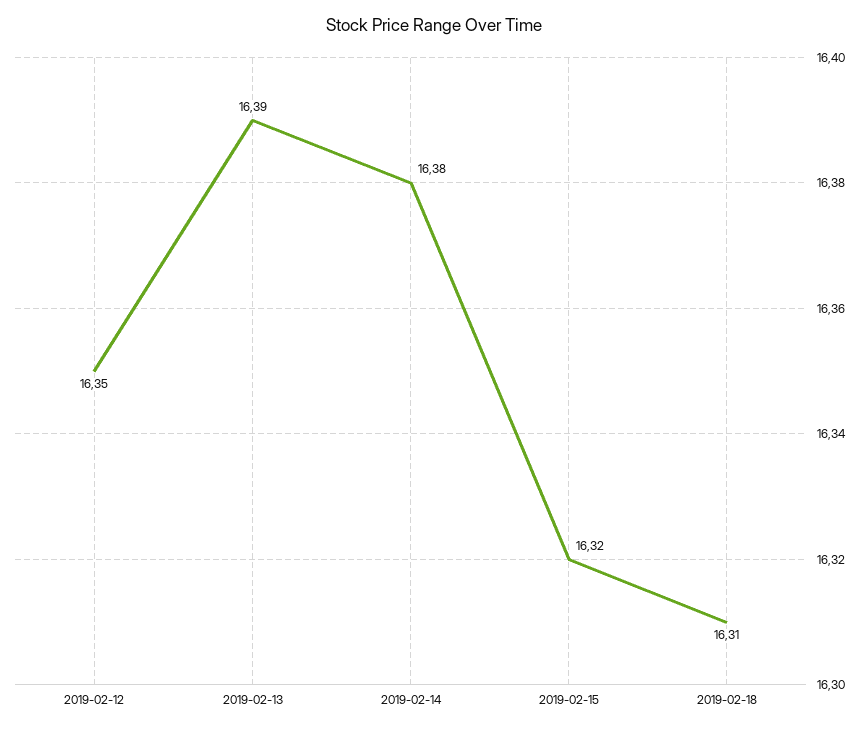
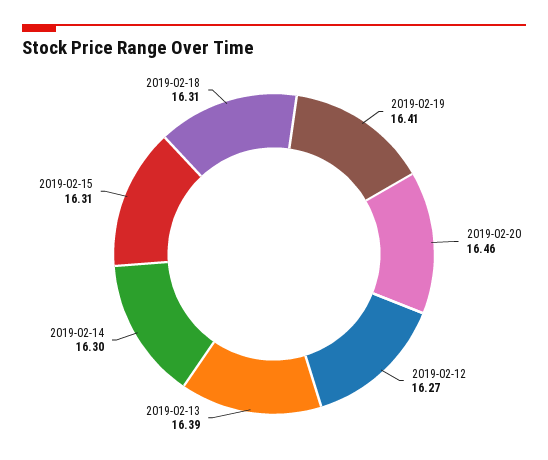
2019-02-12: 16.35 -> 16.27
2019-02-14: 16.38 -> 16.3
2019-02-15: 16.32 -> 16.31
2019-02-19: none -> 16.41
2019-02-20: none -> 16.46

